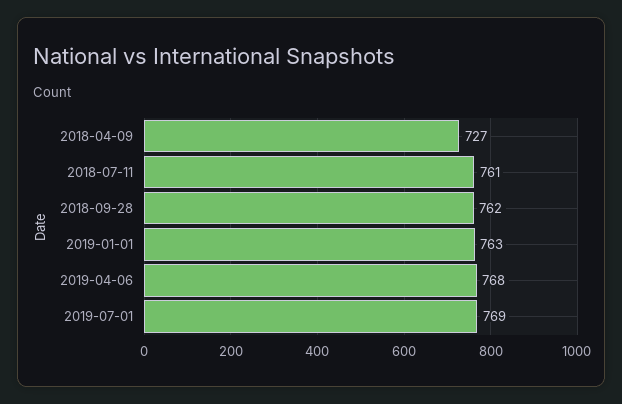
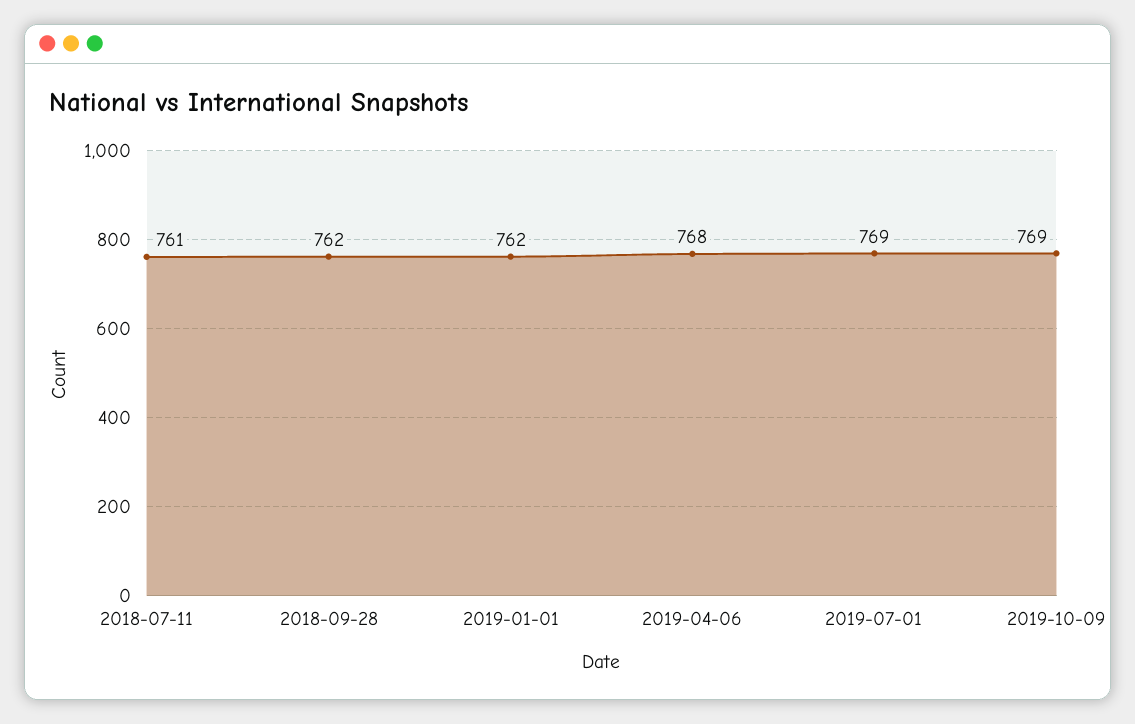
2018-04-09: 727 -> none
2019-01-01: 763 -> 762
2019-10-09: none -> 769

